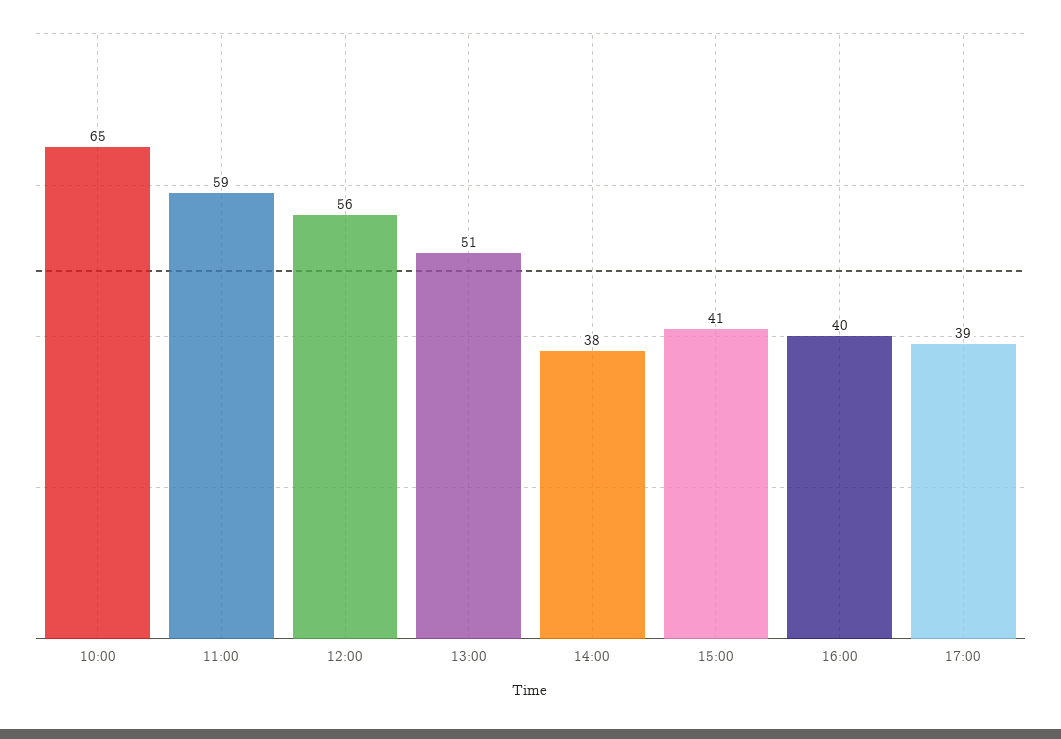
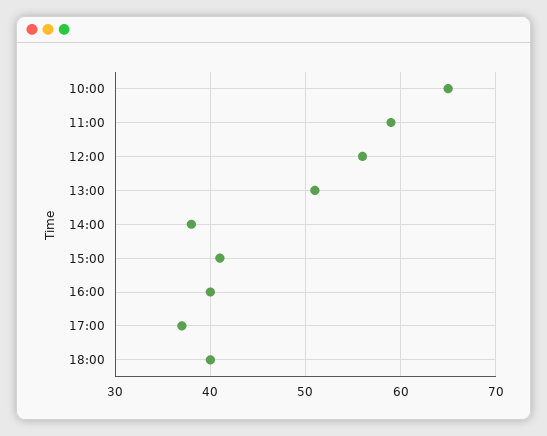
17:00: 39 -> 37
18:00: none -> 40

